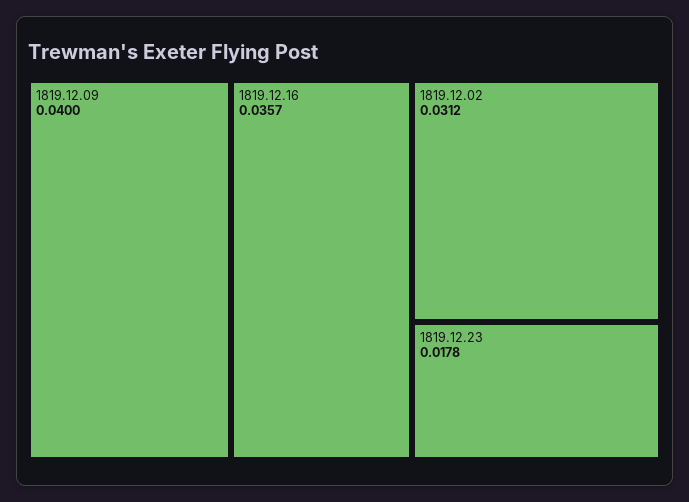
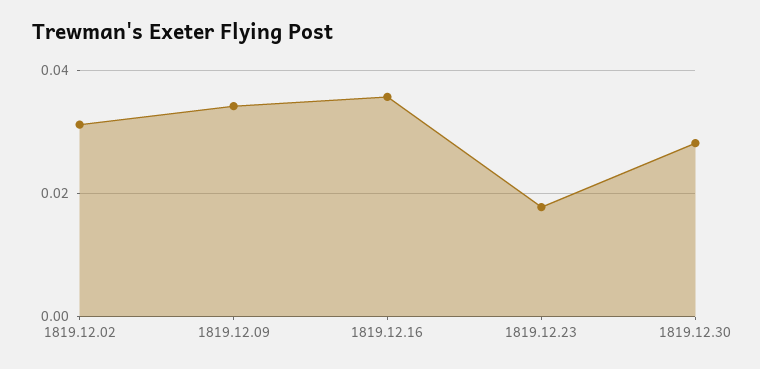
1819.12.09: 0.04 -> 0.034
1819.12.30: none -> 0.028

